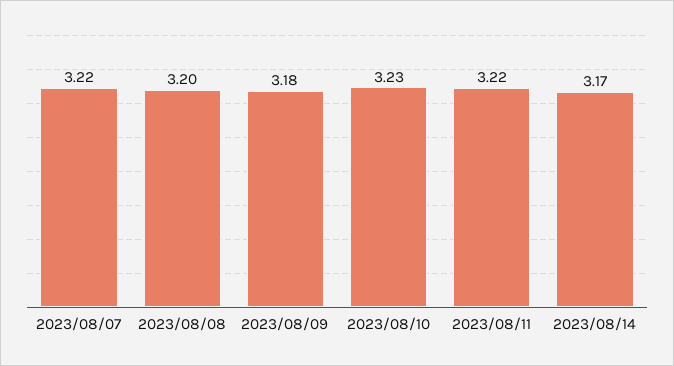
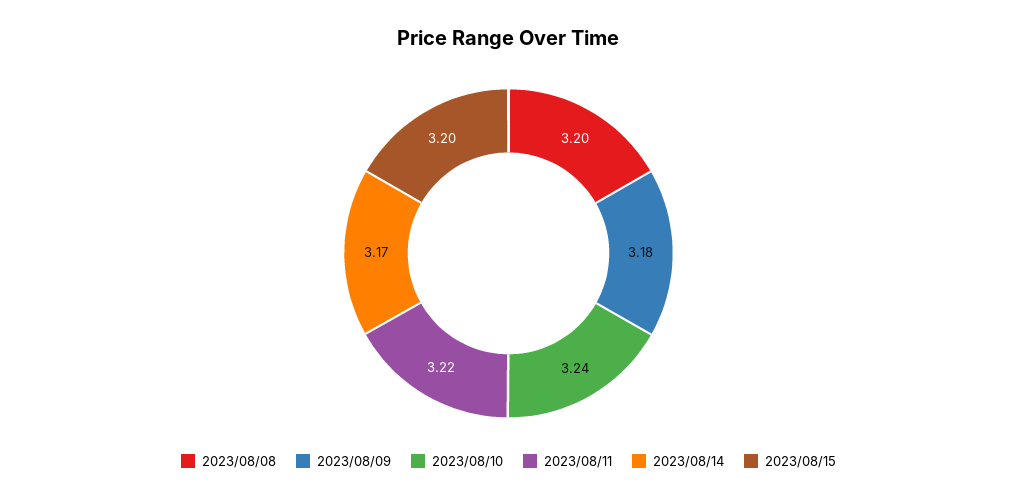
2023/08/07: 3.22 -> none
2023/08/10: 3.23 -> 3.24
2023/08/15: none -> 3.2

